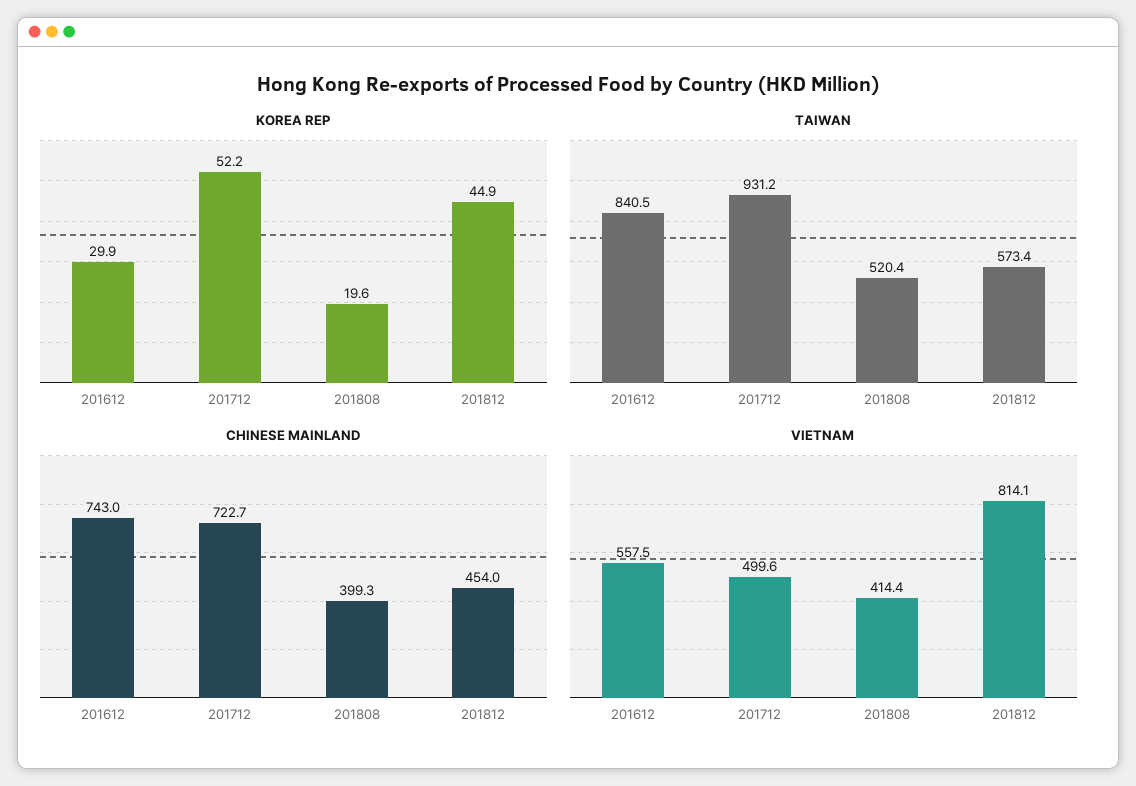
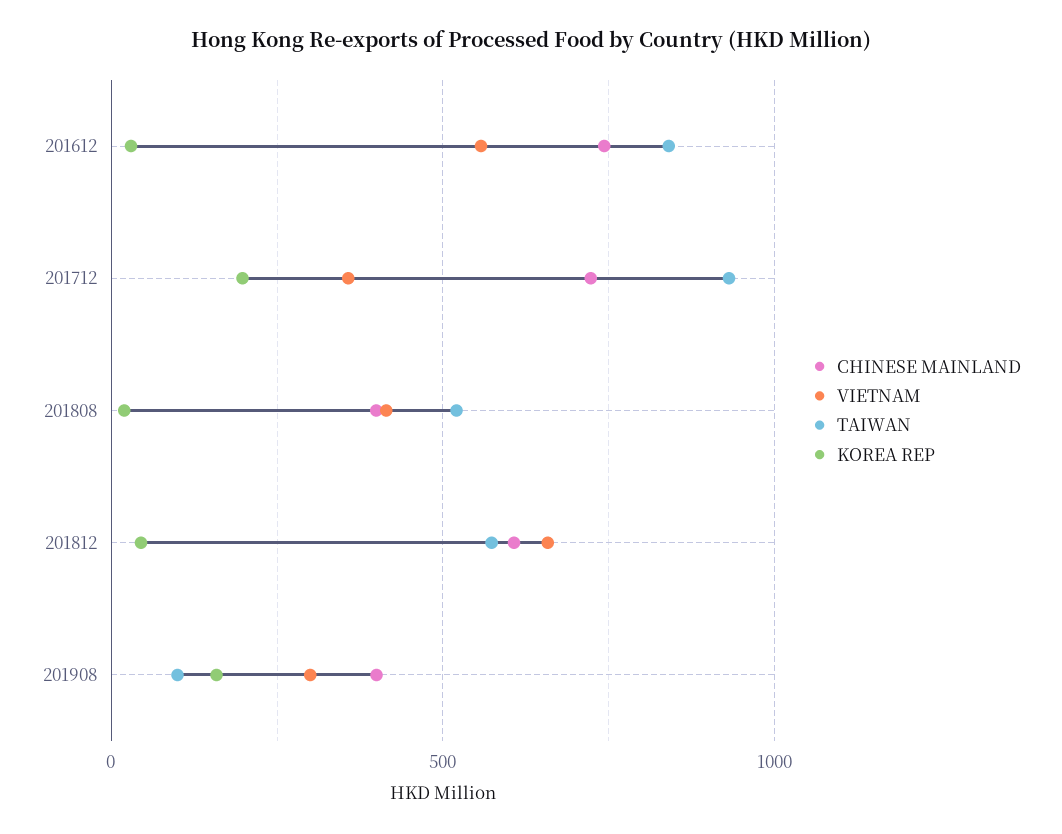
KOREA REP, 201712: 52.2 -> 200
CHINESE MAINLAND, 201812: 454 -> 600
VIETNAM, 201712: 499.6 -> 350
VIETNAM, 201812: 814.1 -> 650
CHINESE MAINLAND, 201908: none -> 400
VIETNAM, 201908: none -> 300
TAIWAN, 201908: none -> 100
KOREA REP, 201908: none -> 150

